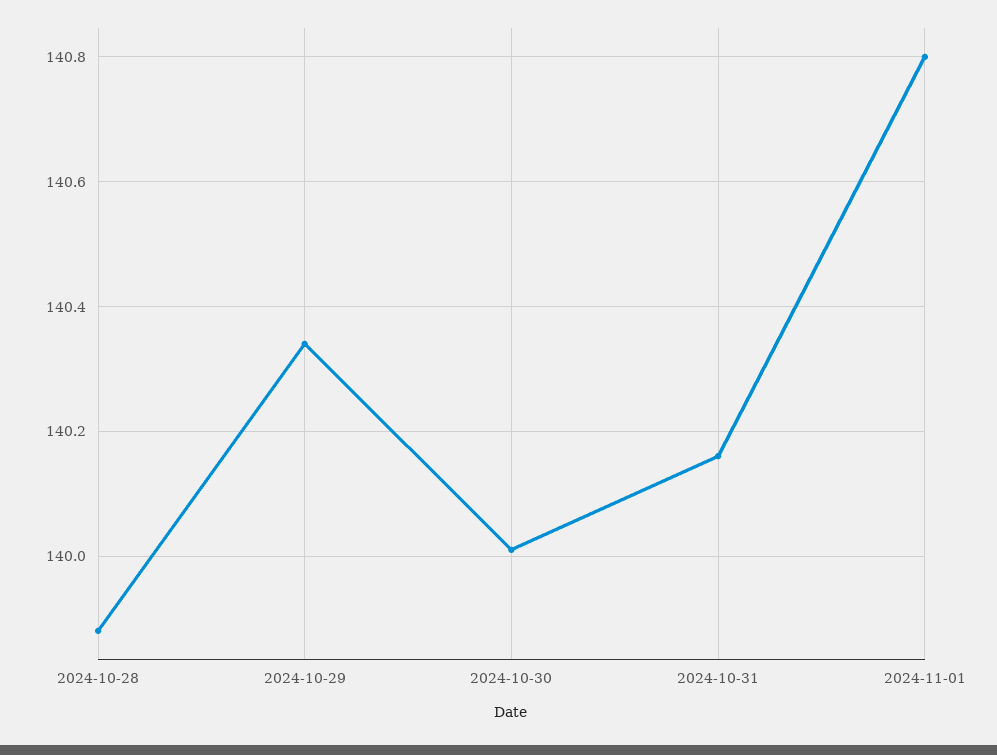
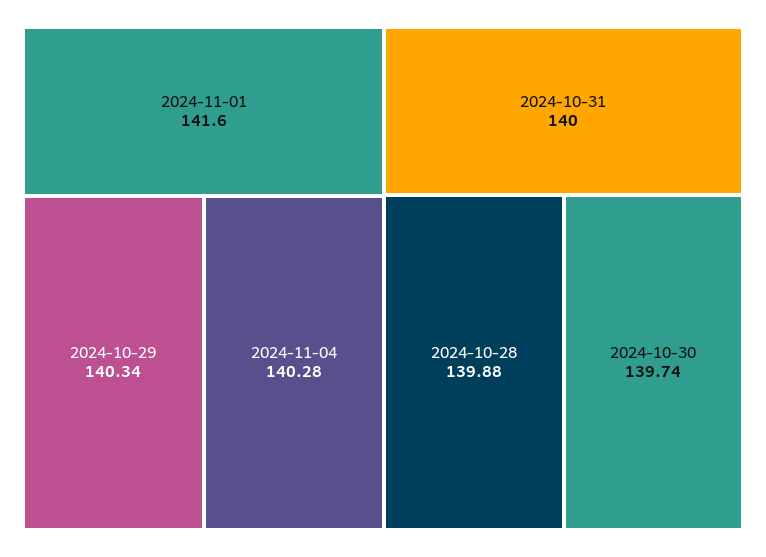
2024-10-30: 140 -> 139.74
2024-10-31: 140.15 -> 140
2024-11-01: 140.8 -> 141.6
2024-11-04: none -> 140.28

